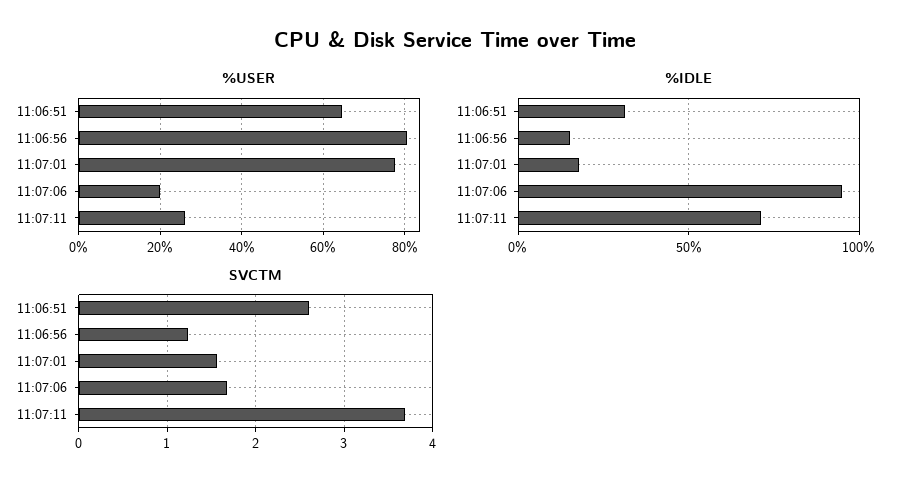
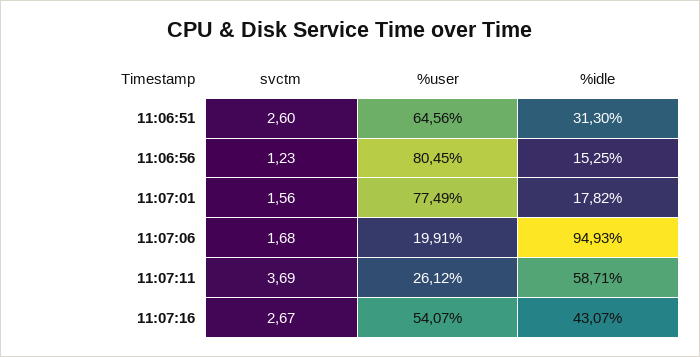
%IDLE, 11:07:11: 70 -> 58.71
SVCTM, 11:07:16: none -> 2.67
%USER, 11:07:16: none -> 54.07
%IDLE, 11:07:16: none -> 43.07

